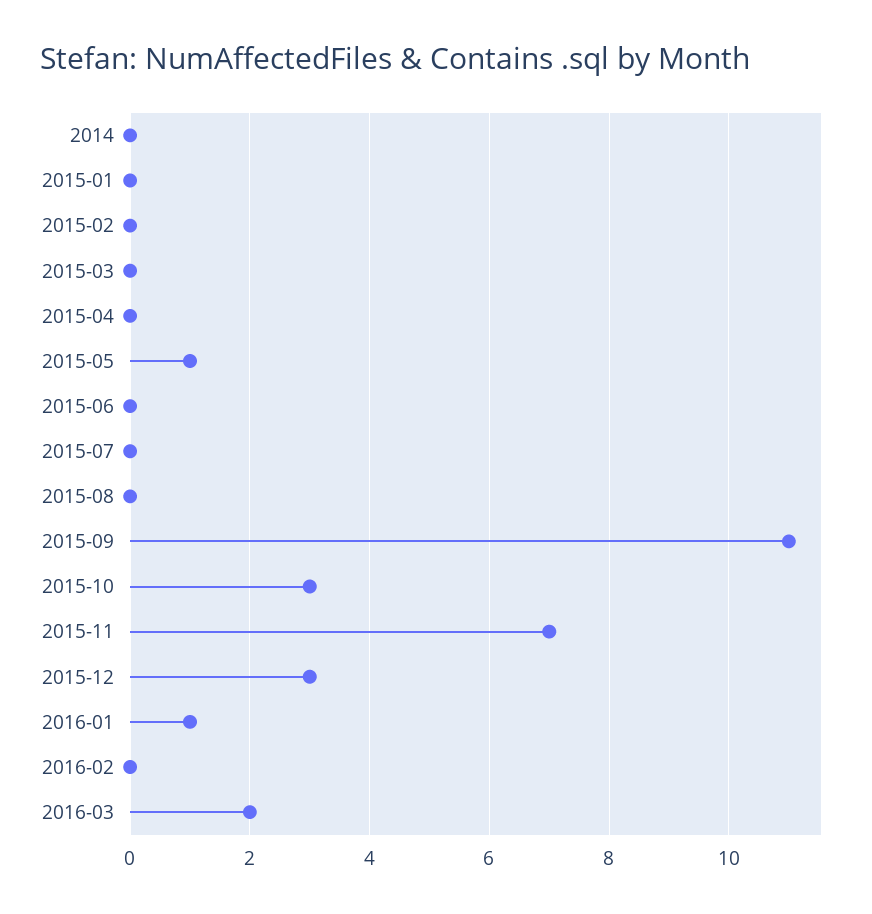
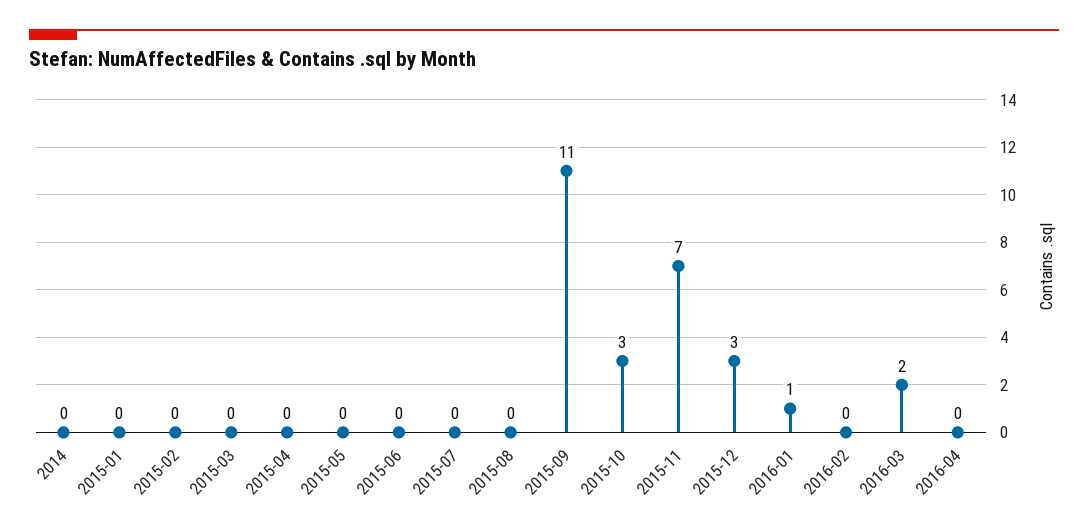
2015-05: 1 -> 0
2016-04: none -> 0

